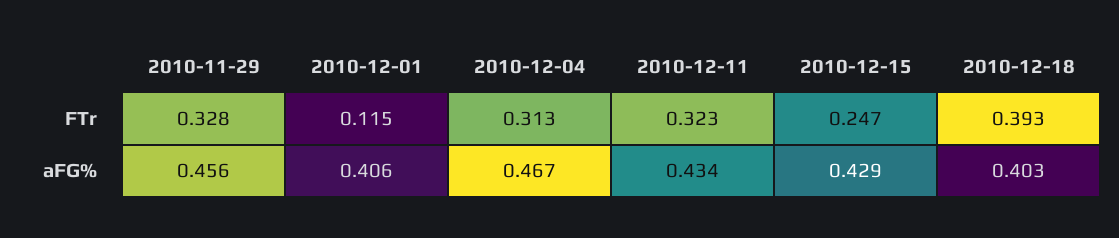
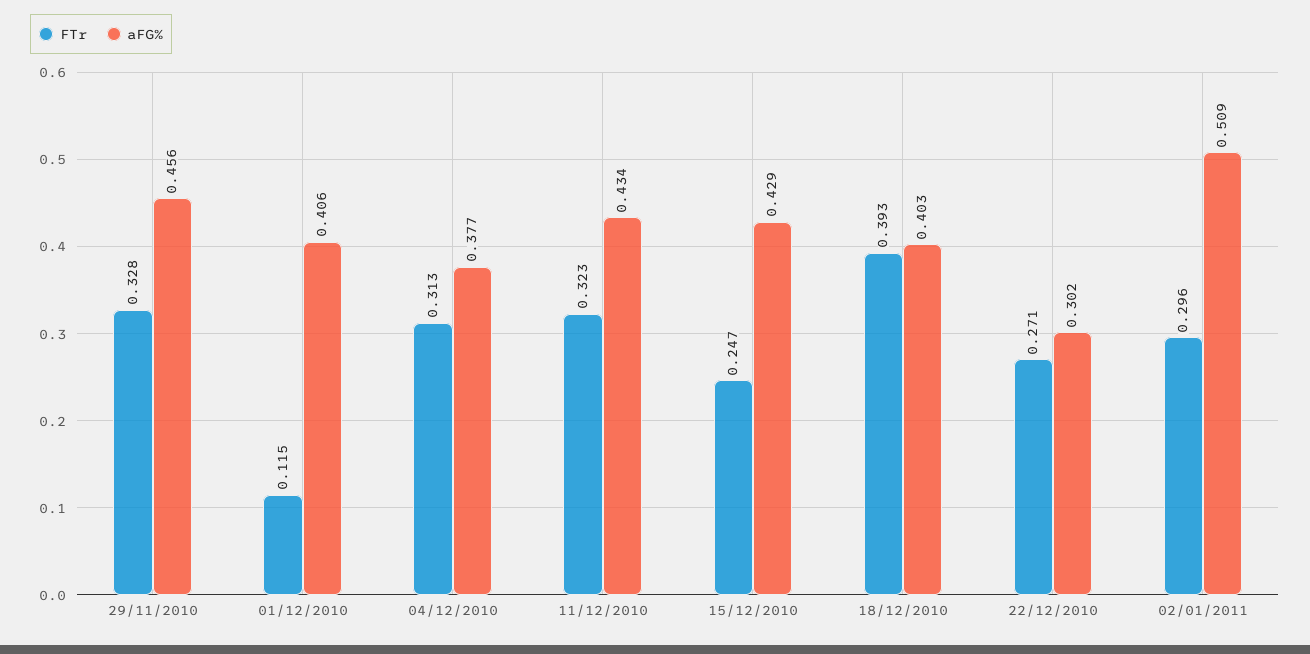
aFG%, 2010-12-04: 0.467 -> 0.377
FTr, 22/12/2010: none -> 0.271
aFG%, 22/12/2010: none -> 0.302
FTr, 02/01/2011: none -> 0.296
aFG%, 02/01/2011: none -> 0.509

